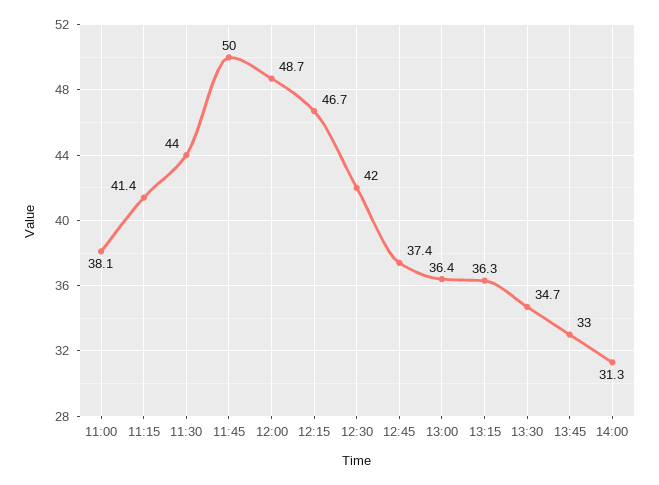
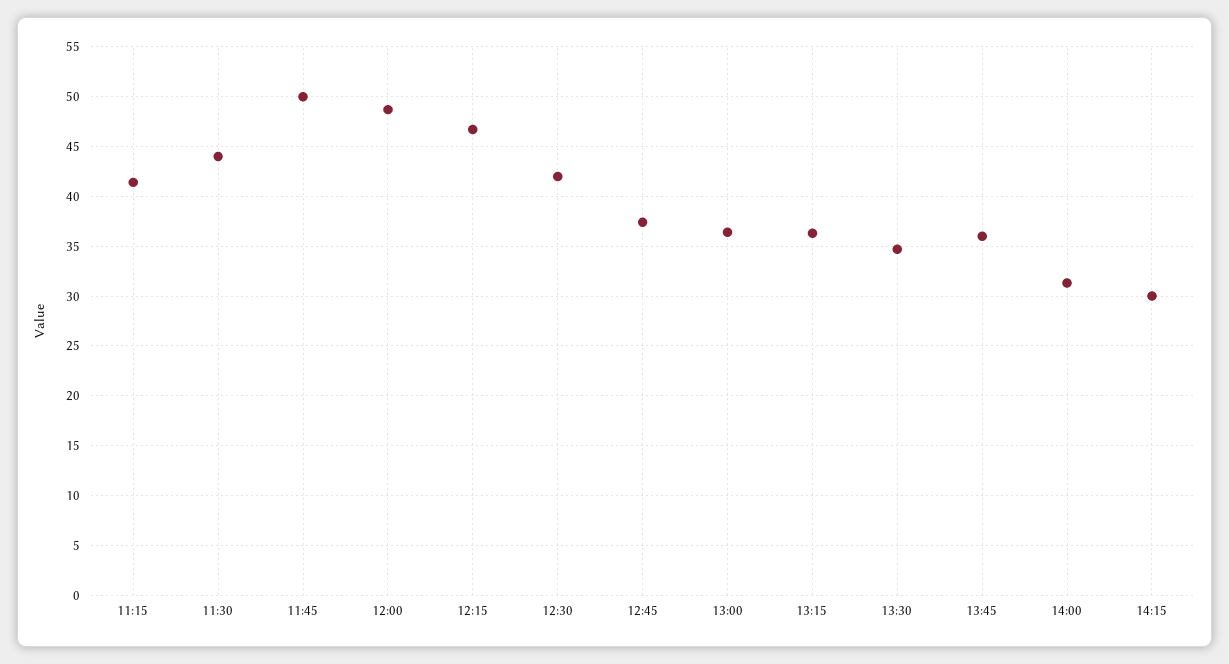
11:00: 38.1 -> none
13:45: 33 -> 36
14:15: none -> 30

